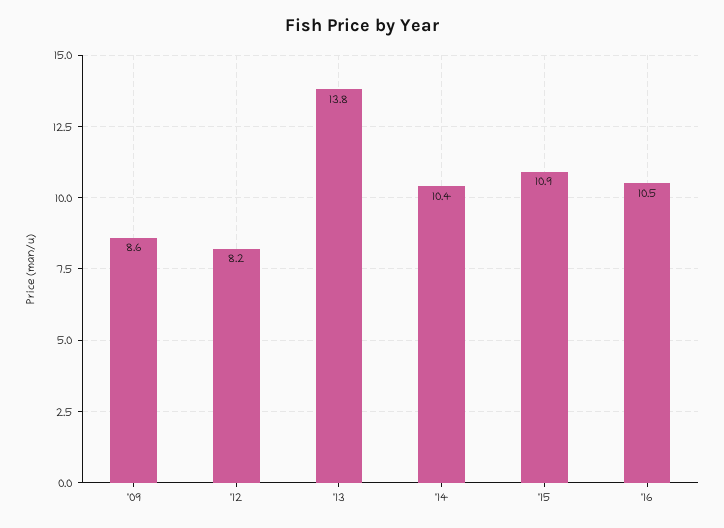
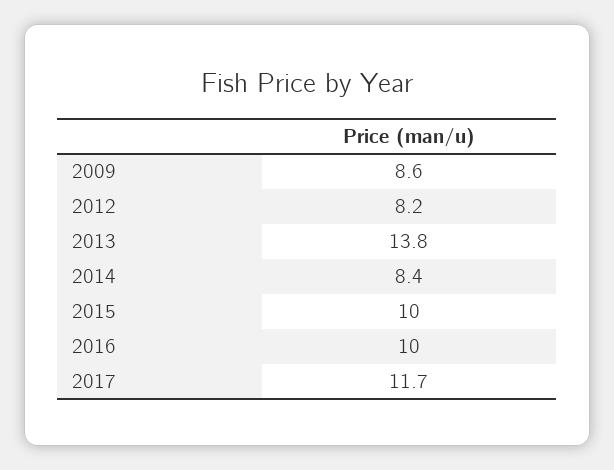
'14: 10.4 -> 8.4
'15: 10.9 -> 10
'16: 10.5 -> 10
2017: none -> 11.7

